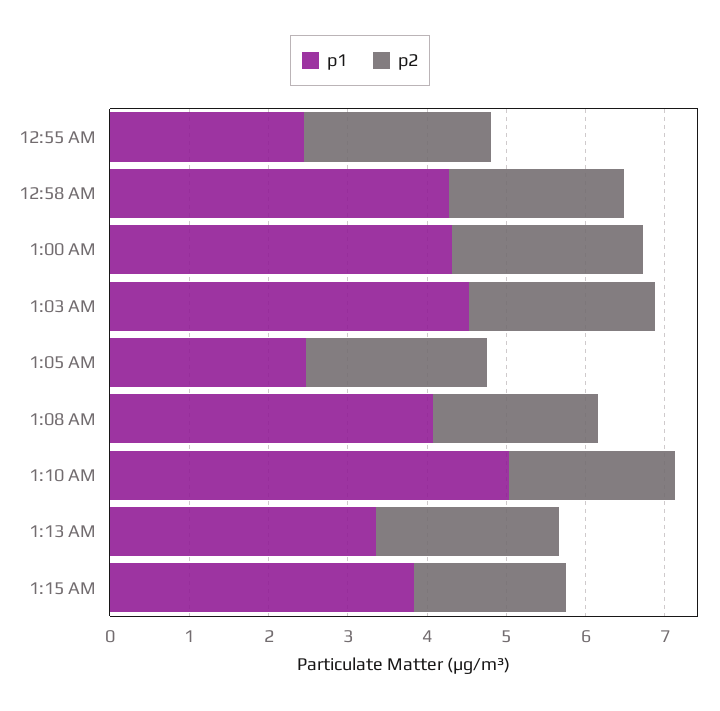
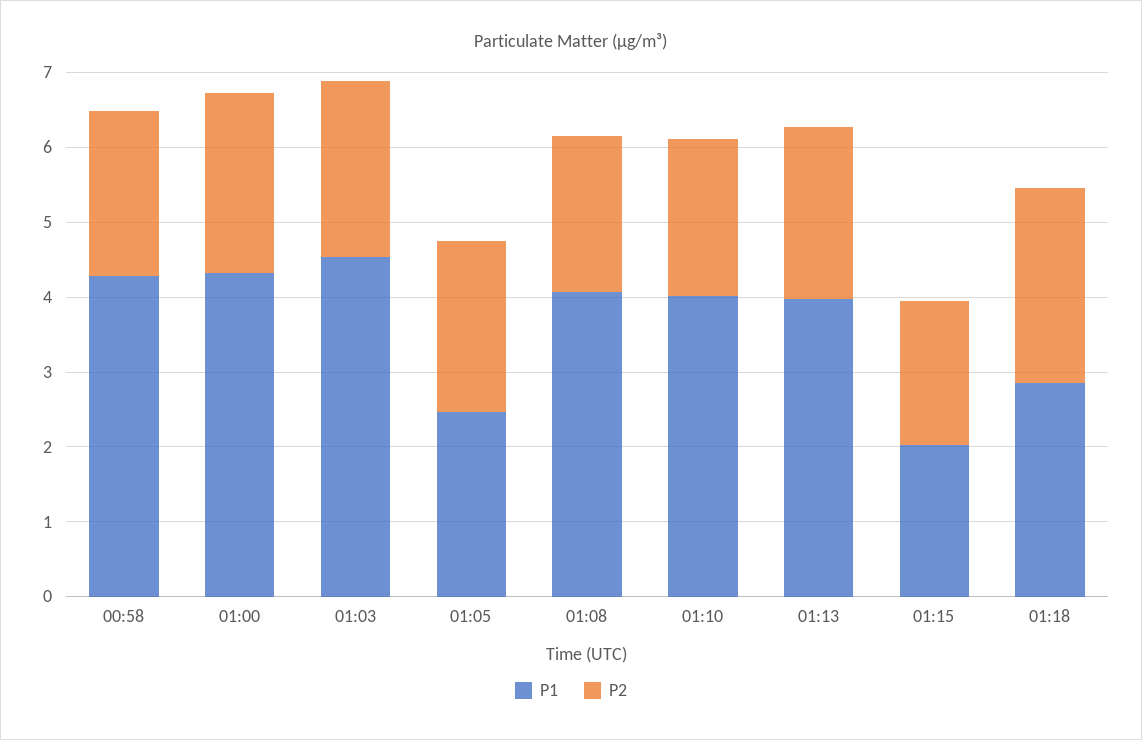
p1, 12:55 AM: 2.4 -> none
p2, 12:55 AM: 2.4 -> none
p1, 1:10 AM: 5 -> 4
p1, 1:13 AM: 3.4 -> 4
p1, 1:15 AM: 3.8 -> 2
p1, 01:18: none -> 2.8
p2, 01:18: none -> 2.6

